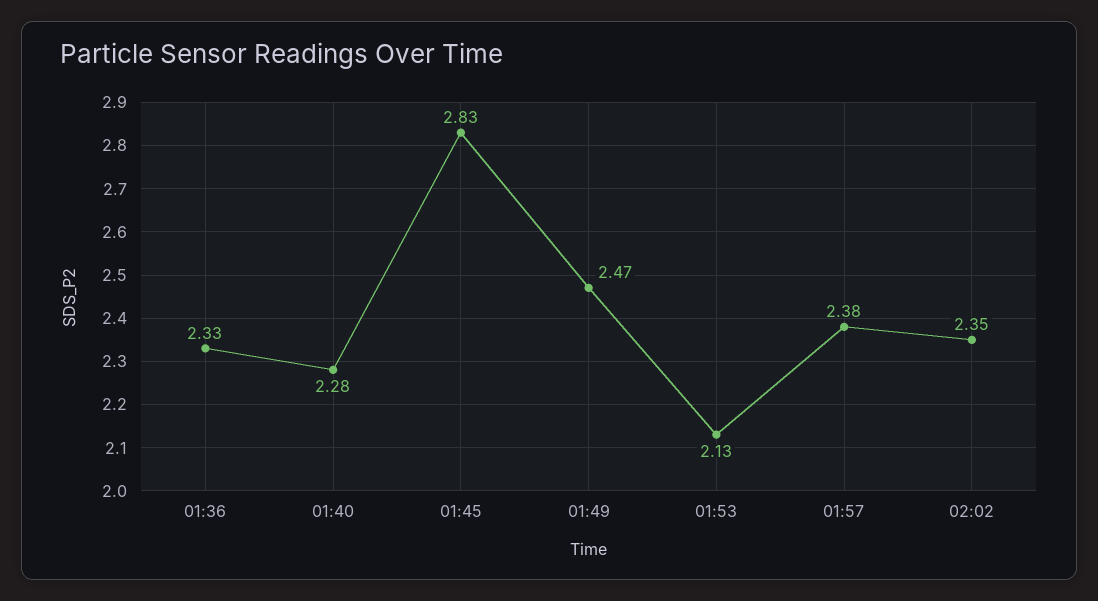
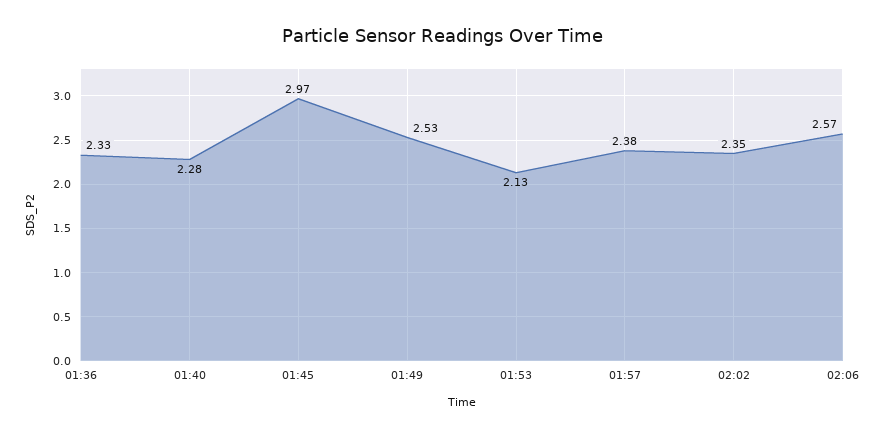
01:45: 2.83 -> 2.97
01:49: 2.47 -> 2.53
02:06: none -> 2.57

